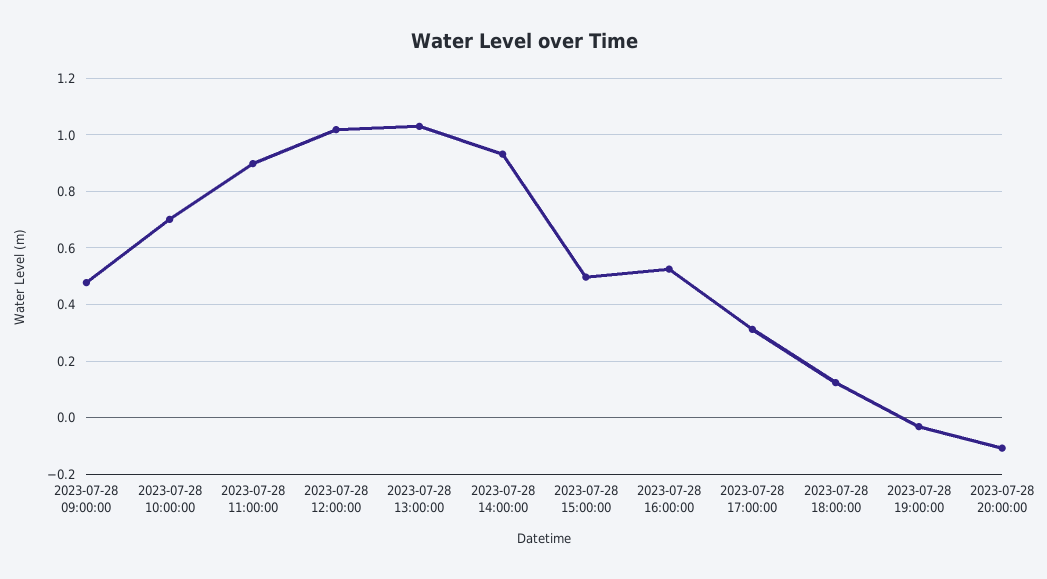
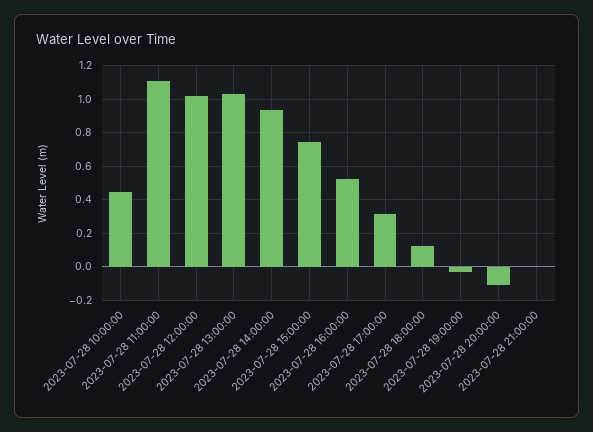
2023-07-28 09:00:00: 0.475 -> none
2023-07-28 10:00:00: 0.7 -> 0.45
2023-07-28 11:00:00: 0.9 -> 1.1
2023-07-28 15:00:00: 0.5 -> 0.75
2023-07-28 21:00:00: none -> 0

